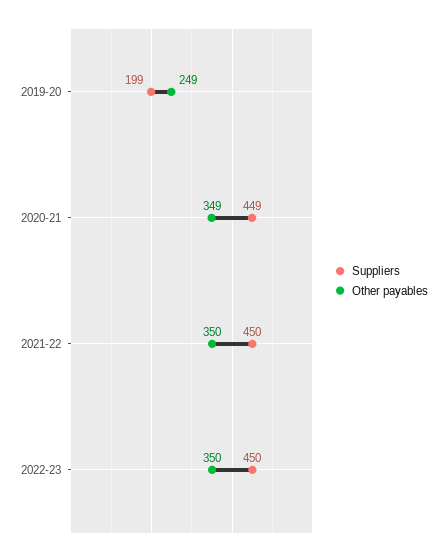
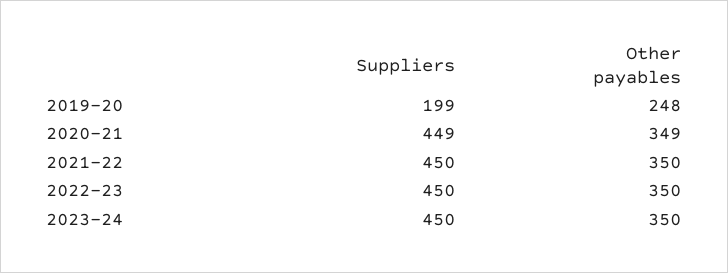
Other payables, 2019-20: 249 -> 248
Suppliers, 2023-24: none -> 450
Other payables, 2023-24: none -> 350

